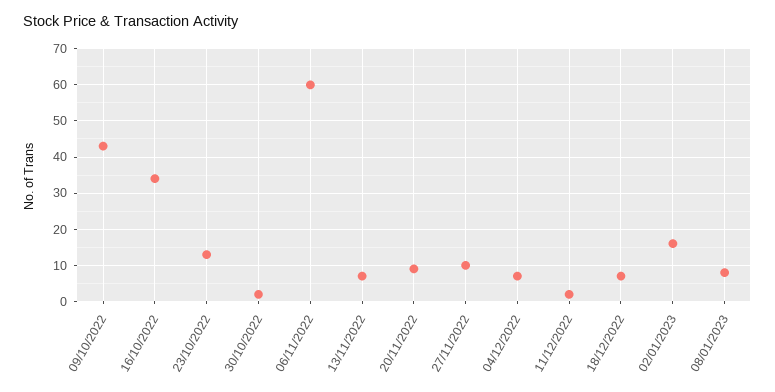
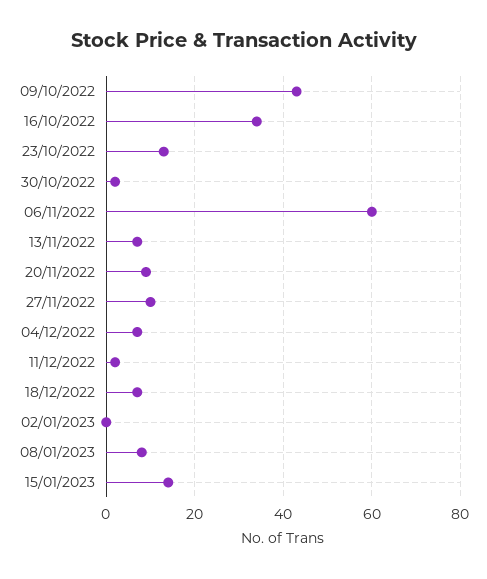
02/01/2023: 15 -> 0
15/01/2023: none -> 15

